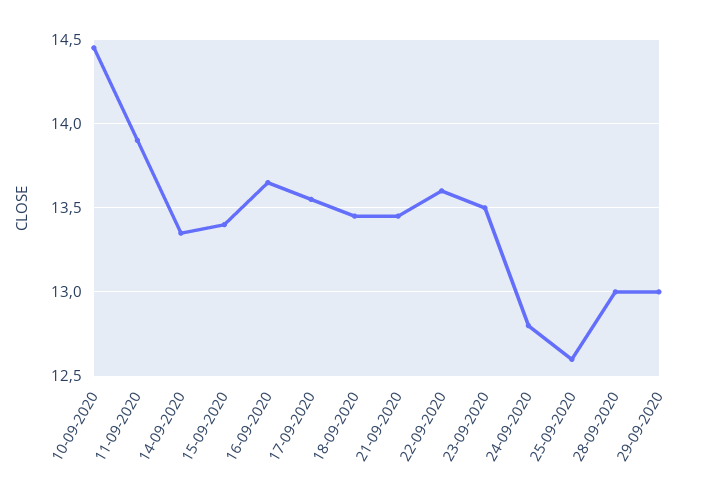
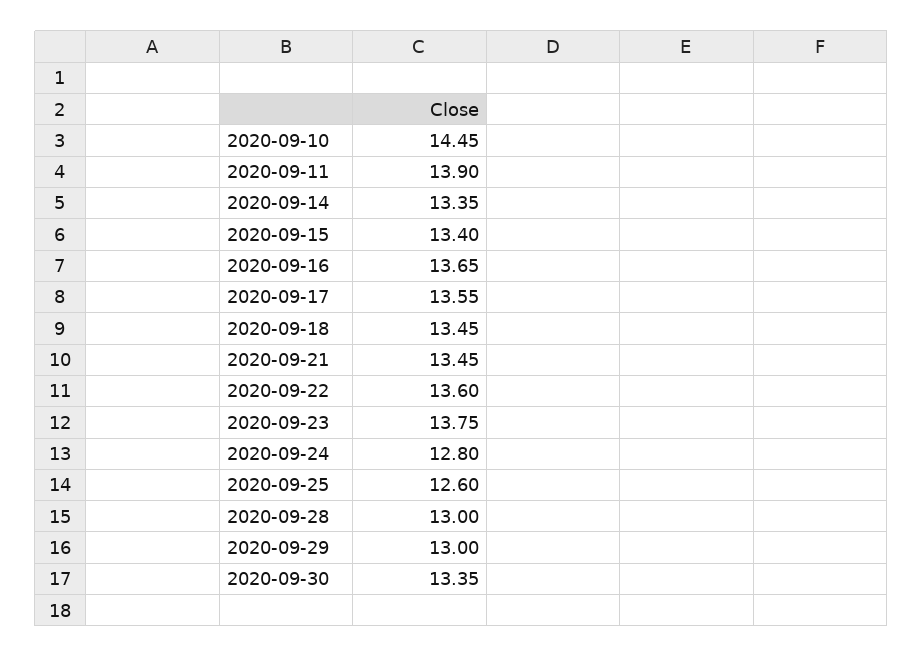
23-09-2020: 13.5 -> 13.75
2020-09-30: none -> 13.35

